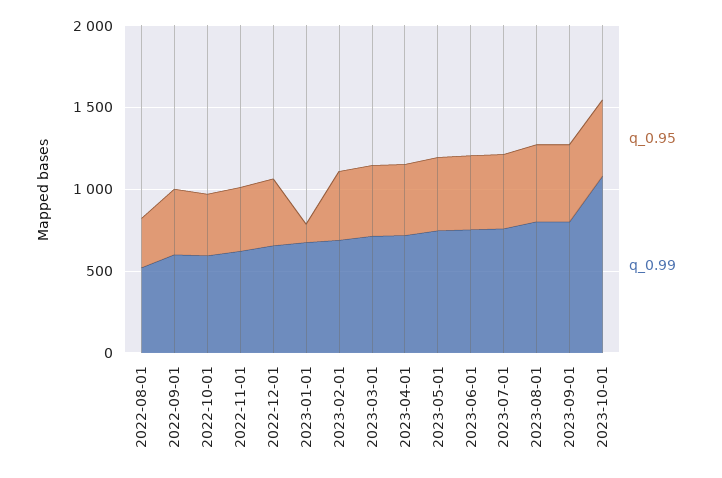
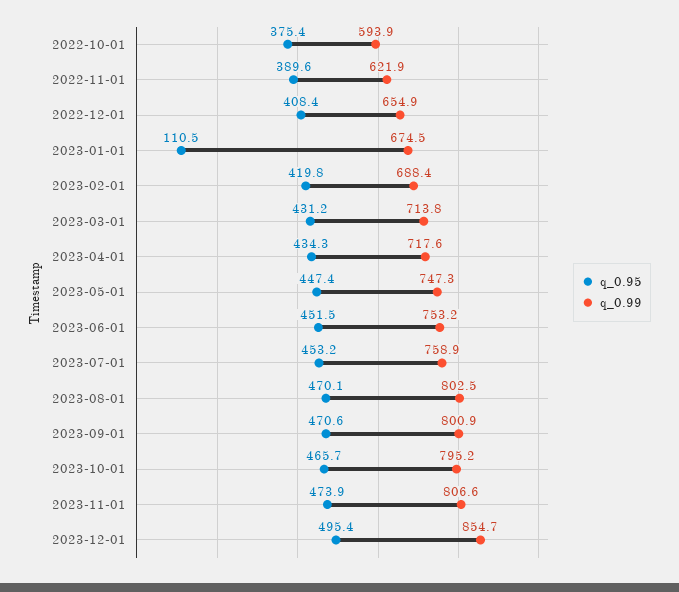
q_0.95, 2022-08-01: 300 -> none
q_0.99, 2022-08-01: 500 -> none
q_0.95, 2022-09-01: 400 -> none
q_0.99, 2022-09-01: 600 -> none
q_0.99, 2023-10-01: 1100 -> 795.2
q_0.95, 2023-11-01: none -> 473.9
q_0.99, 2023-11-01: none -> 806.6
q_0.95, 2023-12-01: none -> 495.4
q_0.99, 2023-12-01: none -> 854.7

